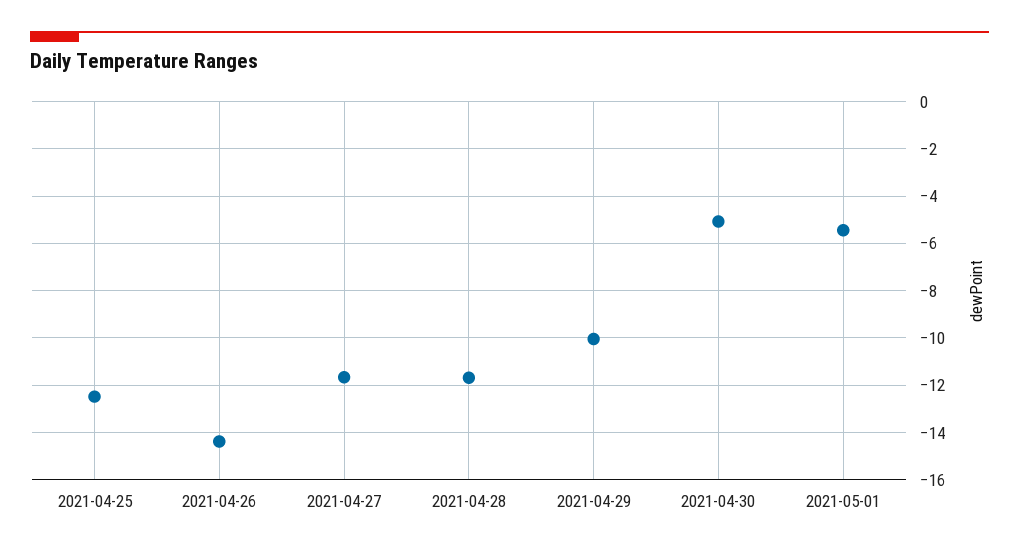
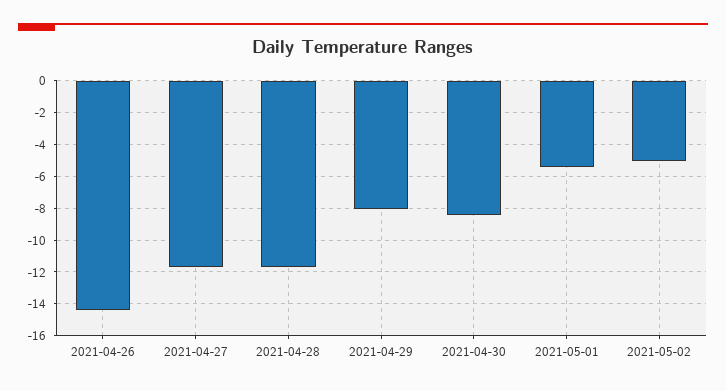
2021-04-25: -12.5 -> none
2021-04-29: -10 -> -8
2021-04-30: -5 -> -8.5
2021-05-02: none -> -5

